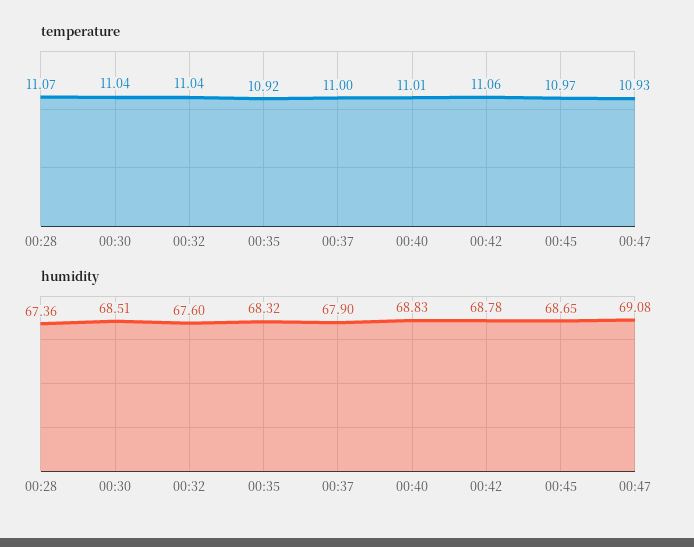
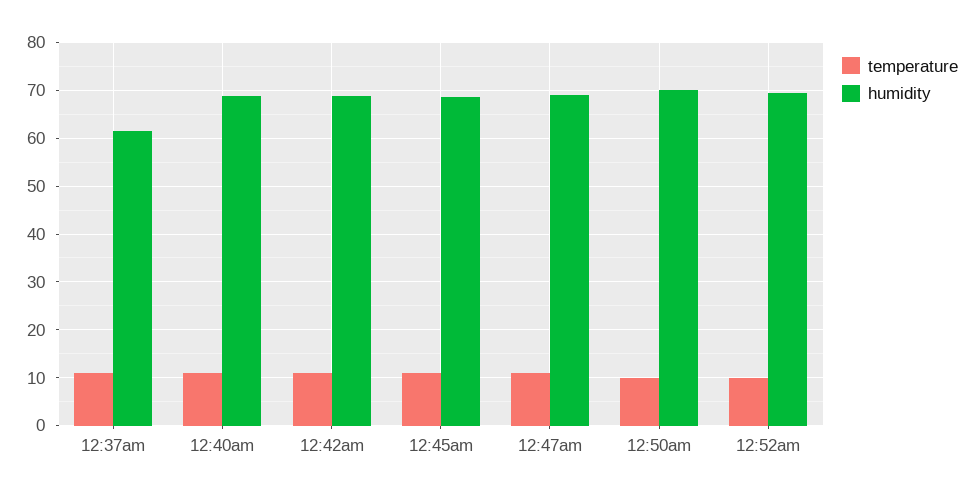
temperature, 00:28: 11.07 -> none
temperature, 00:30: 11.04 -> none
temperature, 00:32: 11.04 -> none
temperature, 00:35: 10.92 -> none
humidity, 00:28: 67.36 -> none
humidity, 00:30: 68.51 -> none
humidity, 00:32: 67.6 -> none
humidity, 00:35: 68.32 -> none
humidity, 00:37: 67.9 -> 62
temperature, 12:50am: none -> 10
humidity, 12:50am: none -> 70
temperature, 12:52am: none -> 10
humidity, 12:52am: none -> 70

